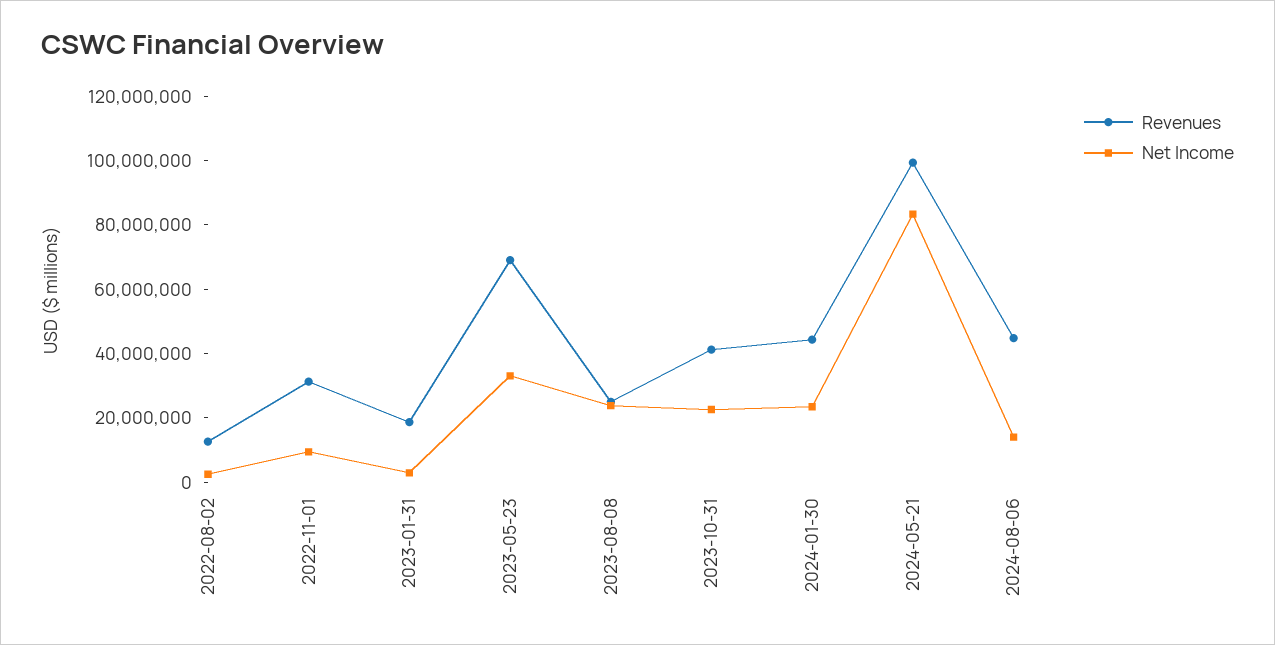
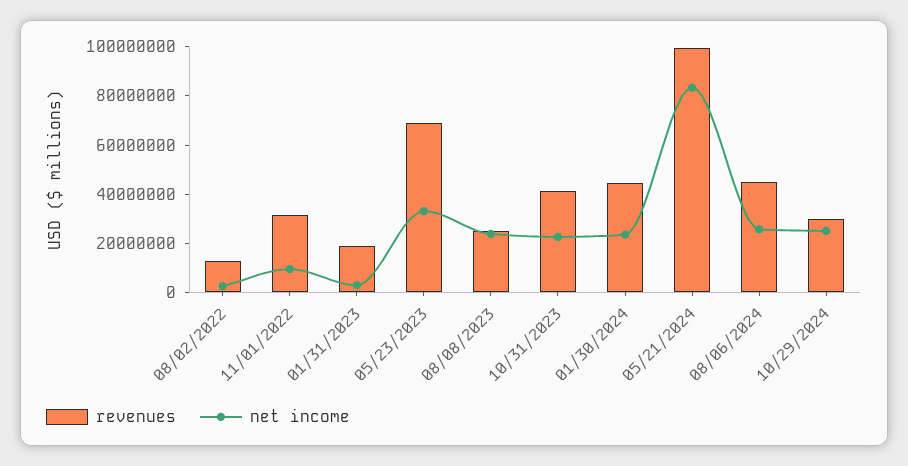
Net Income, 2024-08-06: 15000000 -> 25000000
Revenues, 10/29/2024: none -> 30000000
Net Income, 10/29/2024: none -> 25000000

